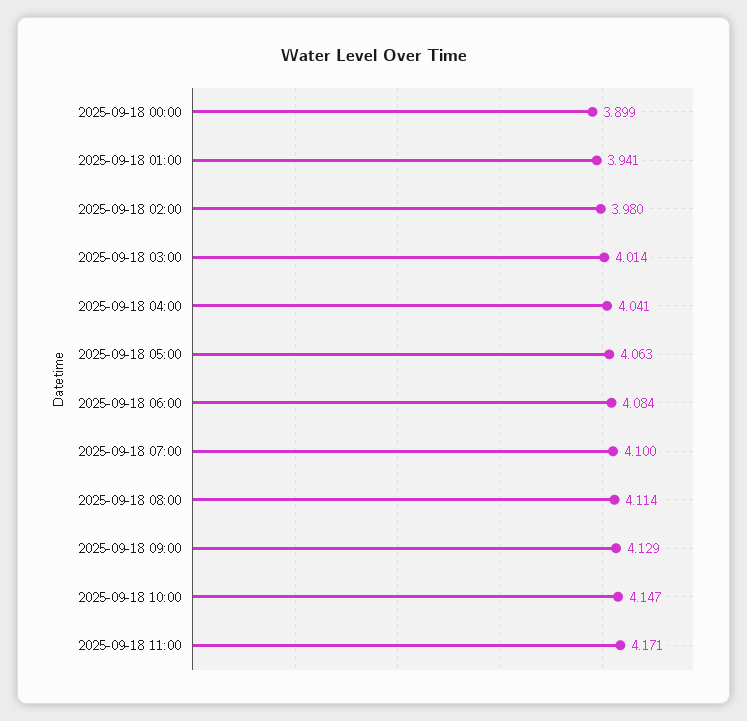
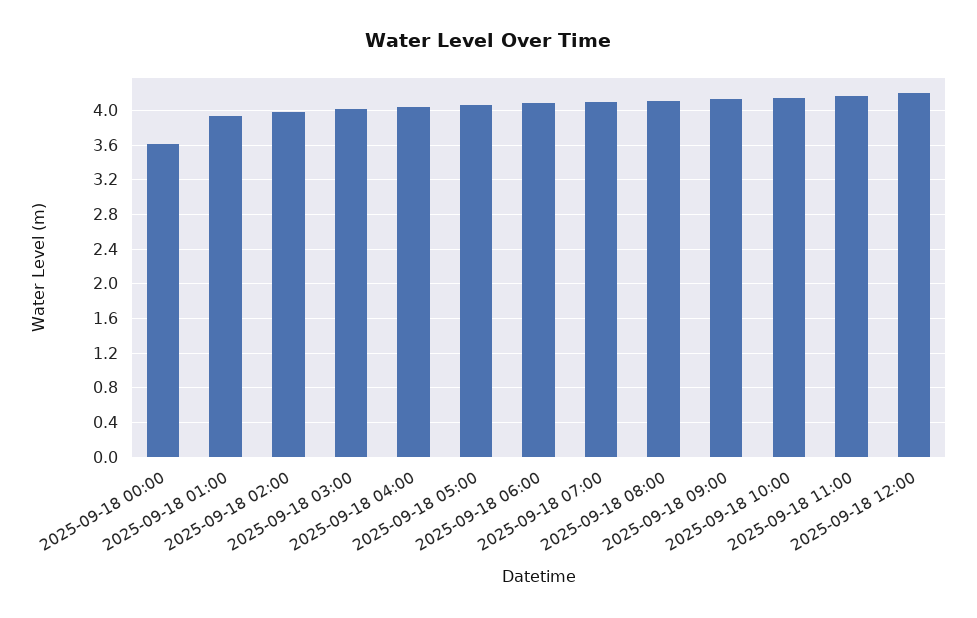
2025-09-18 00:00: 3.899 -> 3.6
2025-09-18 12:00: none -> 4.2

